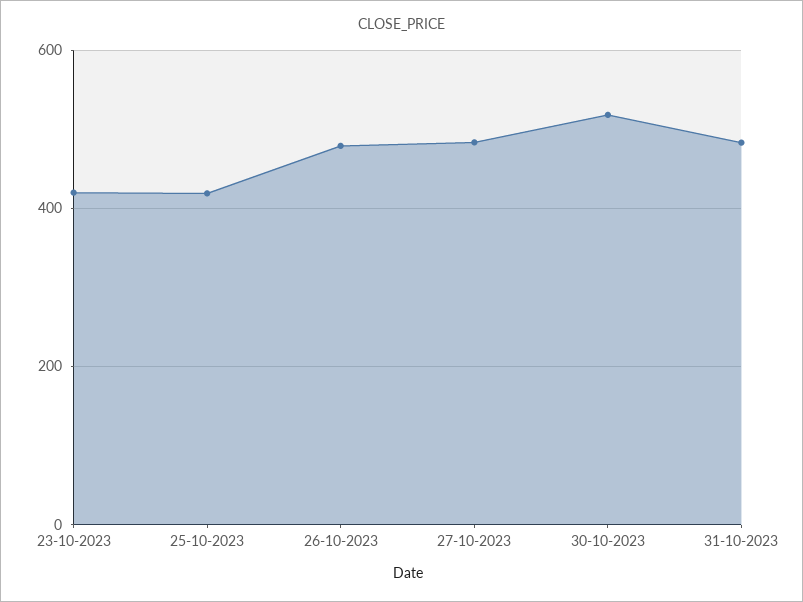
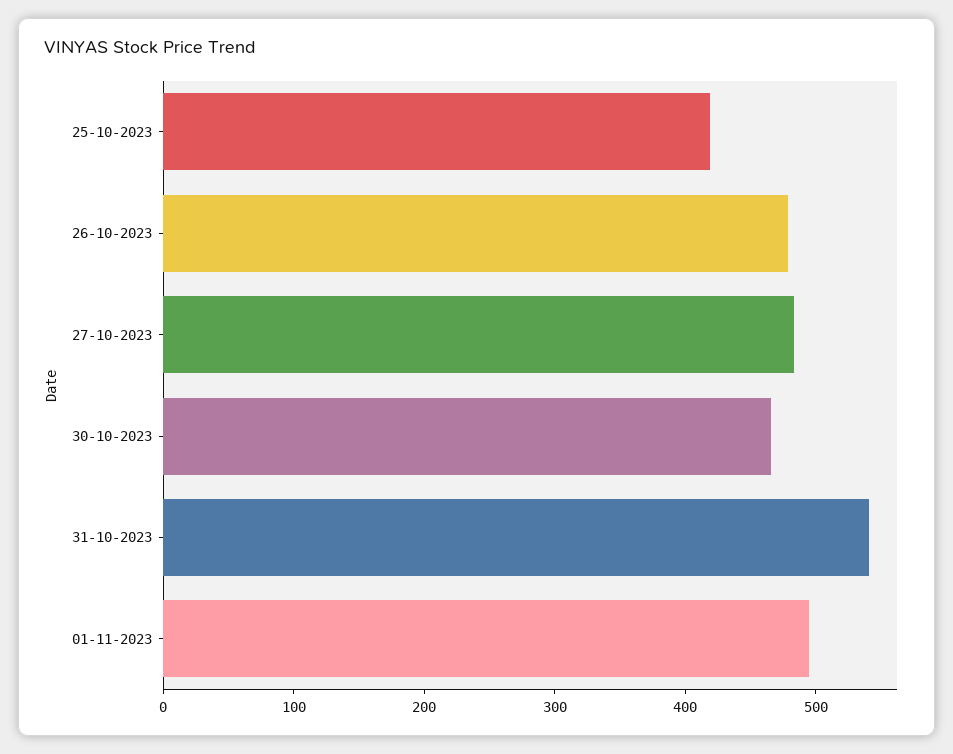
23-10-2023: 420 -> none
30-10-2023: 520 -> 460
31-10-2023: 480 -> 540
01-11-2023: none -> 500

